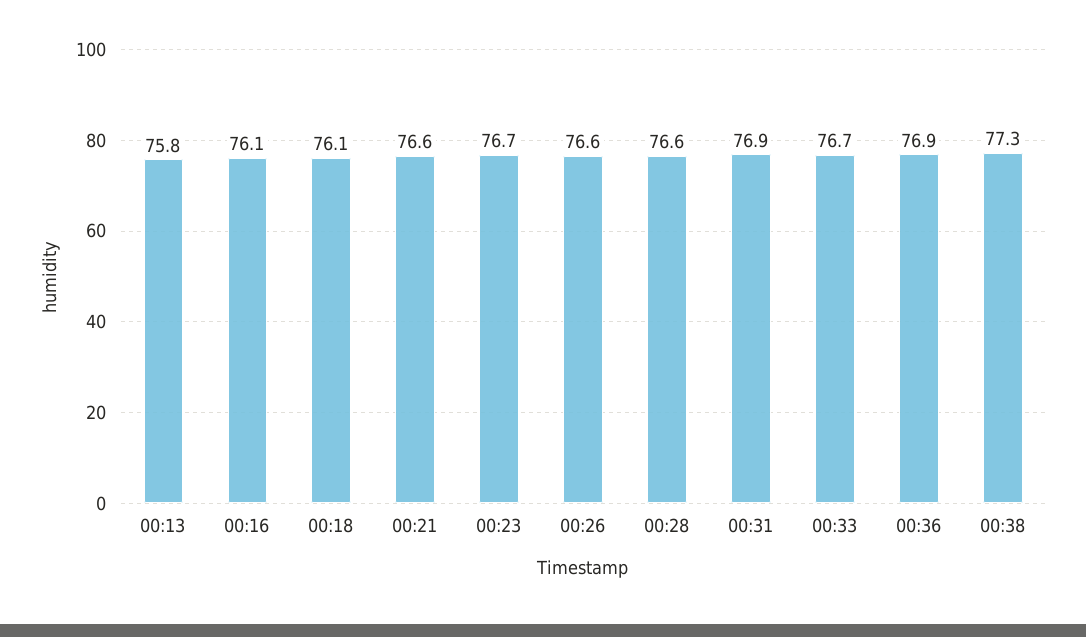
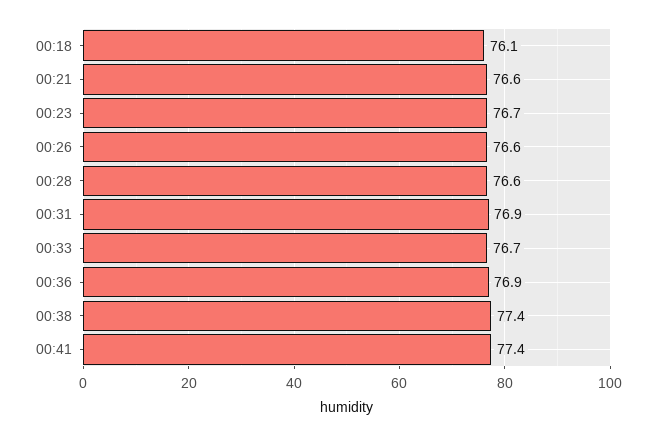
00:13: 75.8 -> none
00:16: 76.1 -> none
00:38: 77.3 -> 77.4
00:41: none -> 77.4

